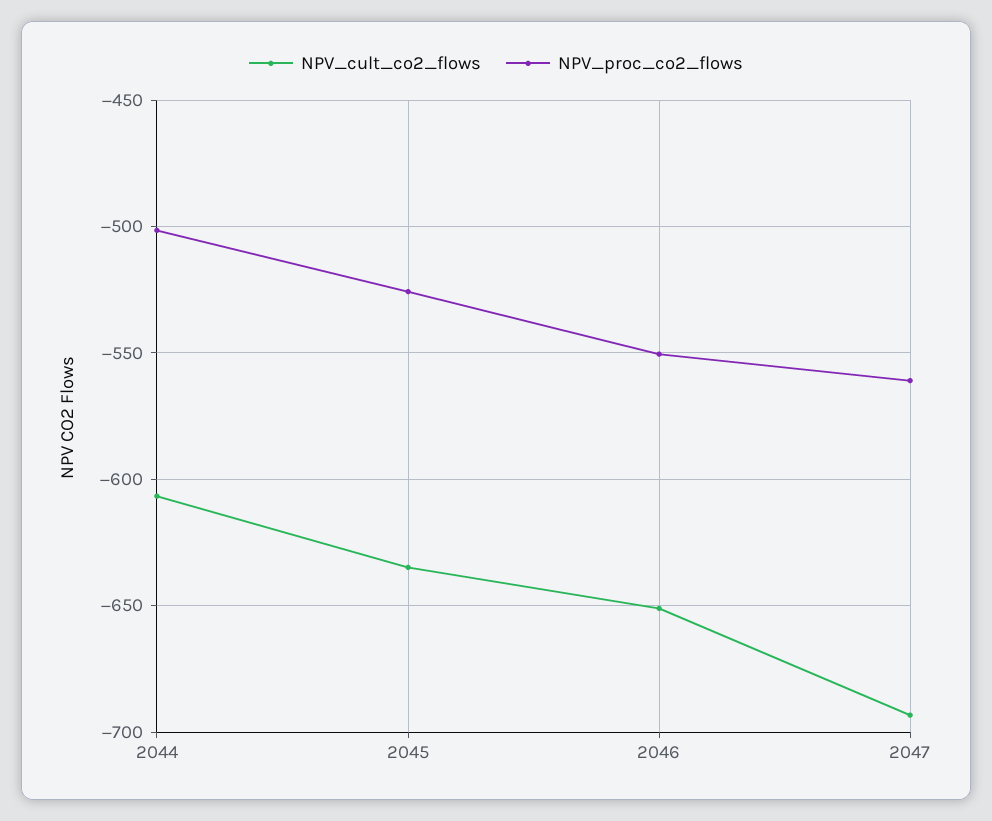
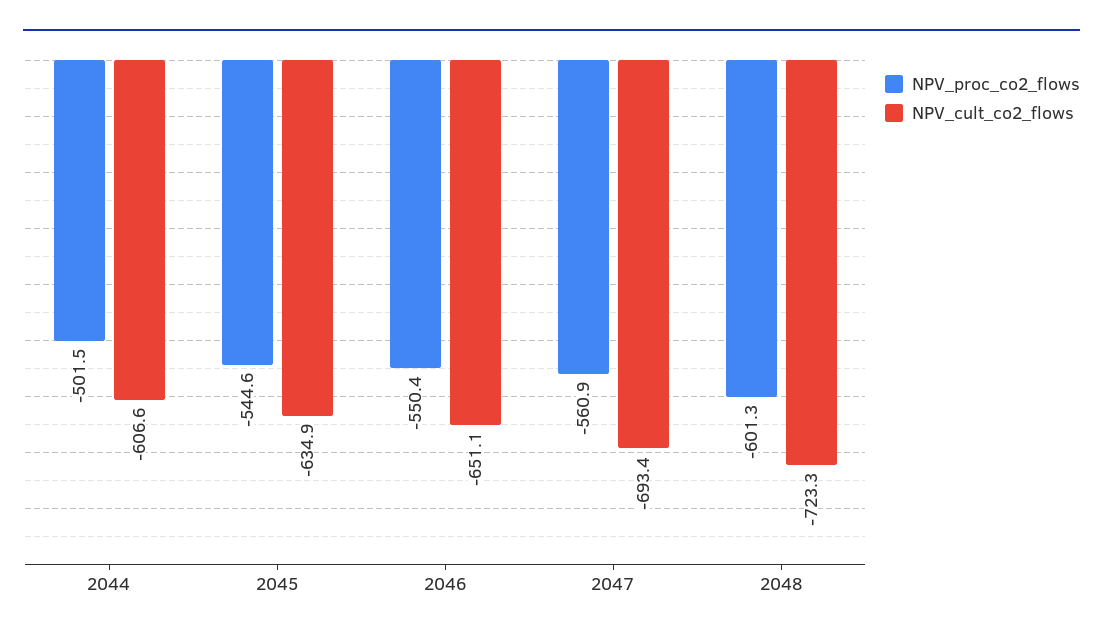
NPV_proc_co2_flows, 2045: -525 -> -544.6
NPV_proc_co2_flows, 2048: none -> -601.3
NPV_cult_co2_flows, 2048: none -> -723.3

